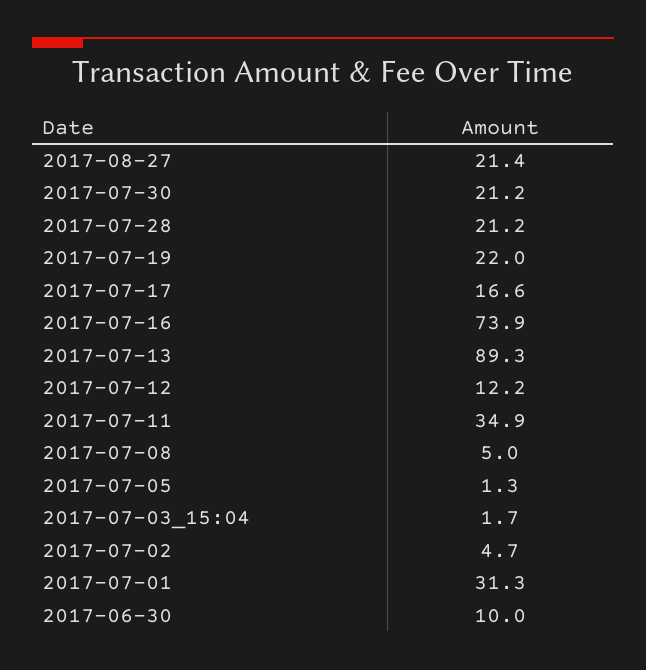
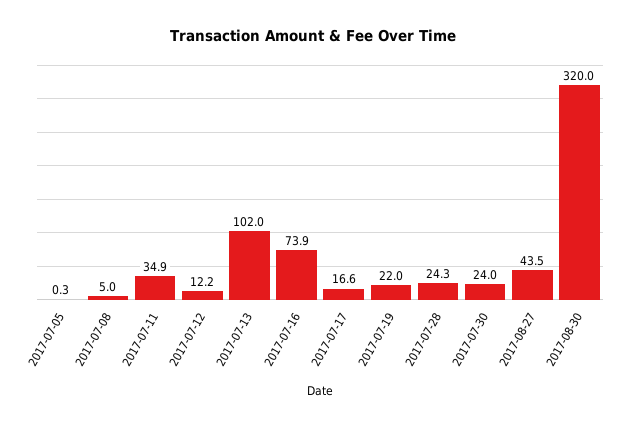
2017-08-27: 21.4 -> 43.5
2017-07-30: 21.2 -> 24
2017-07-28: 21.2 -> 24.3
2017-07-13: 89.3 -> 102
2017-07-05: 1.3 -> 0.3
2017-07-03_15:04: 1.7 -> none
2017-07-02: 4.7 -> none
2017-07-01: 31.3 -> none
2017-06-30: 10 -> none
2017-08-30: none -> 320

